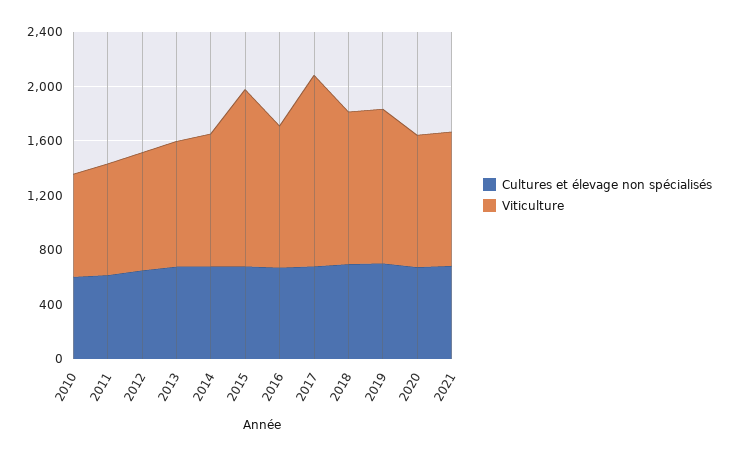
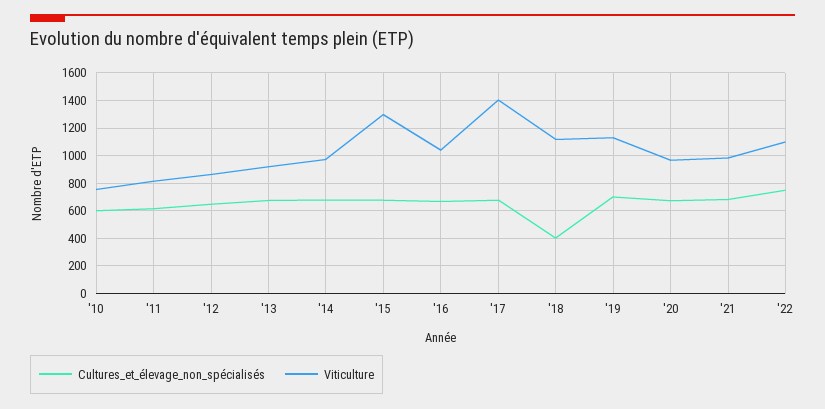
Cultures et élevage non spécialisés, 2018: 700 -> 400
Cultures et élevage non spécialisés, '22: none -> 750
Viticulture, '22: none -> 1100

